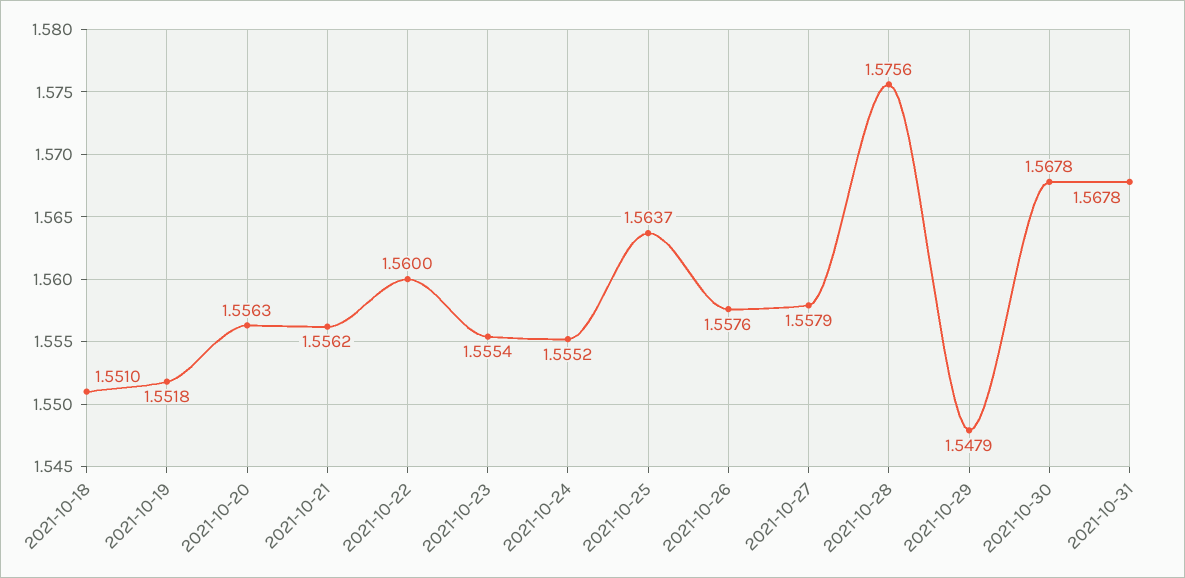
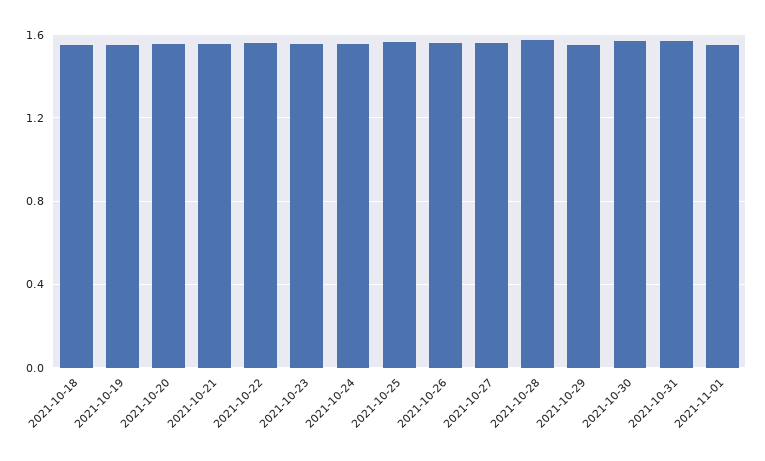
2021-11-01: none -> 1.55

